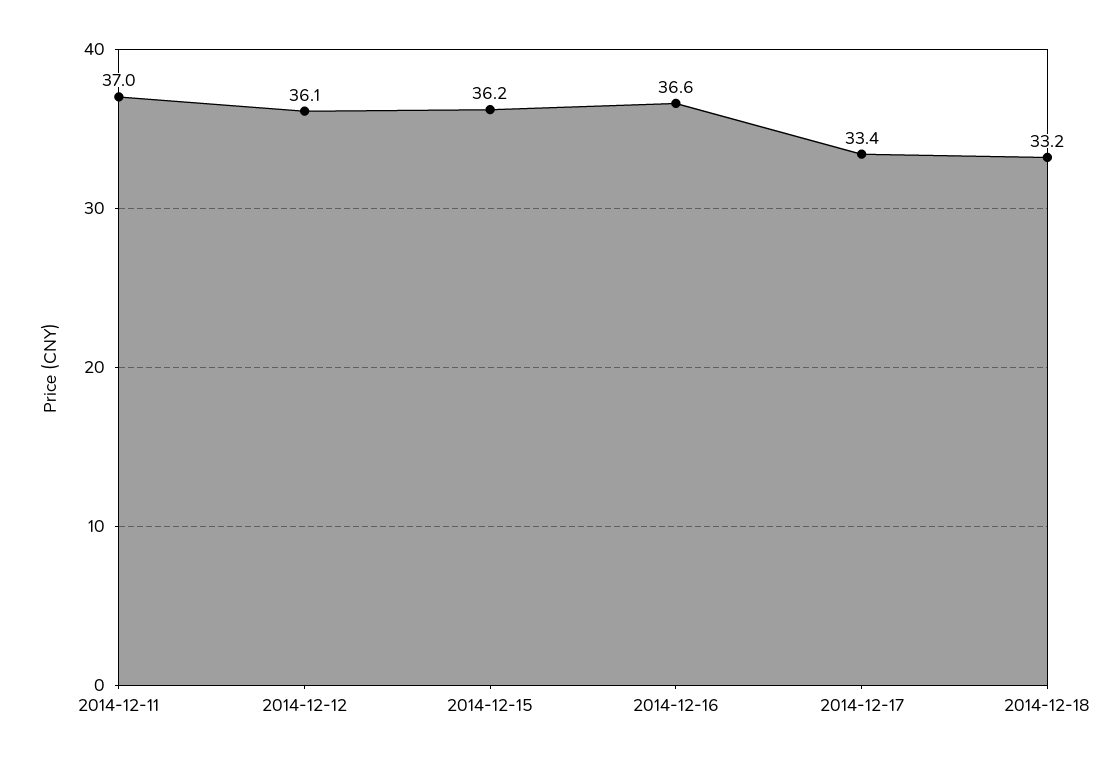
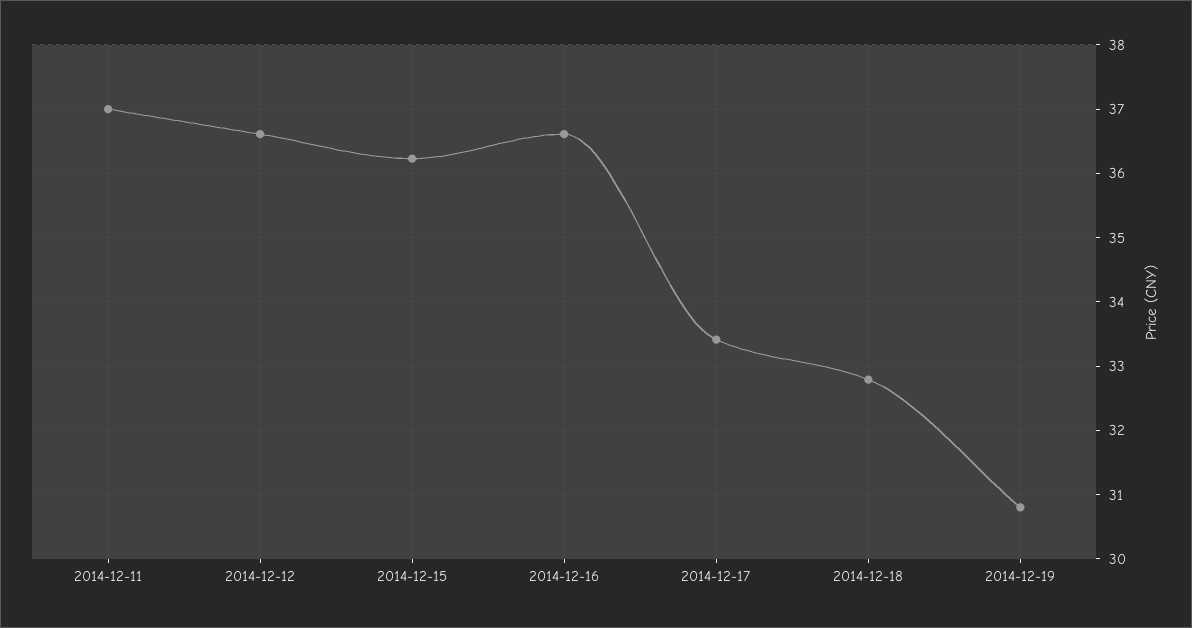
2014-12-12: 36.1 -> 36.6
2014-12-18: 33.2 -> 32.8
2014-12-19: none -> 30.8

